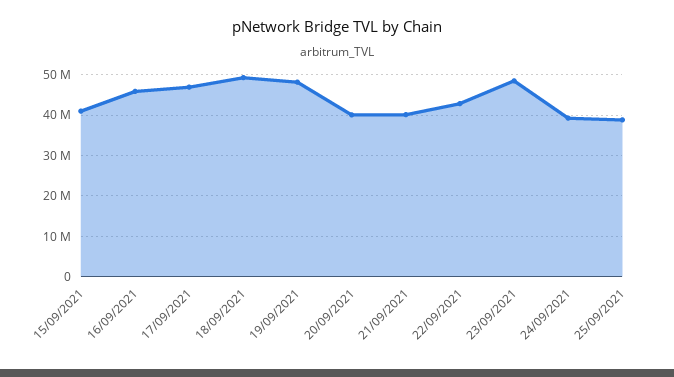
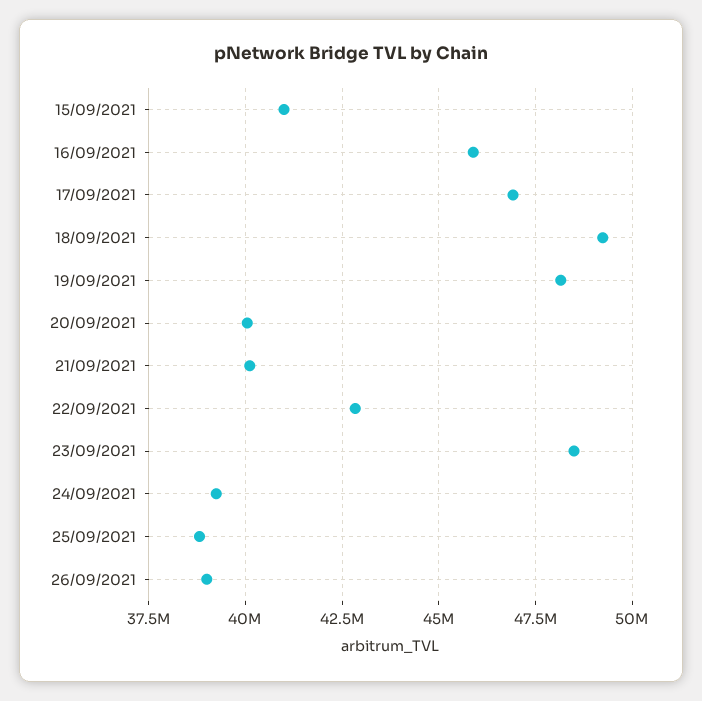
26/09/2021: none -> 39000000

